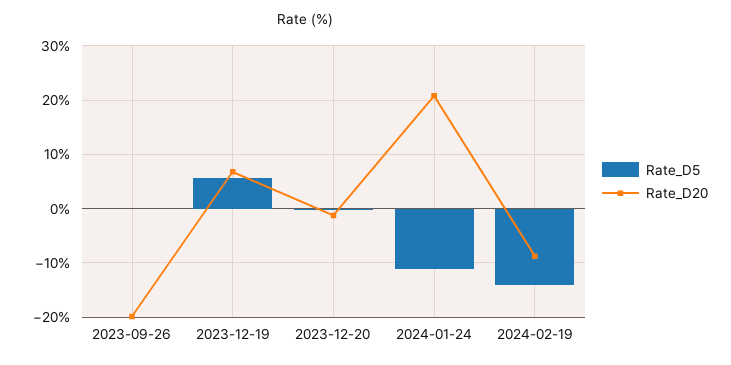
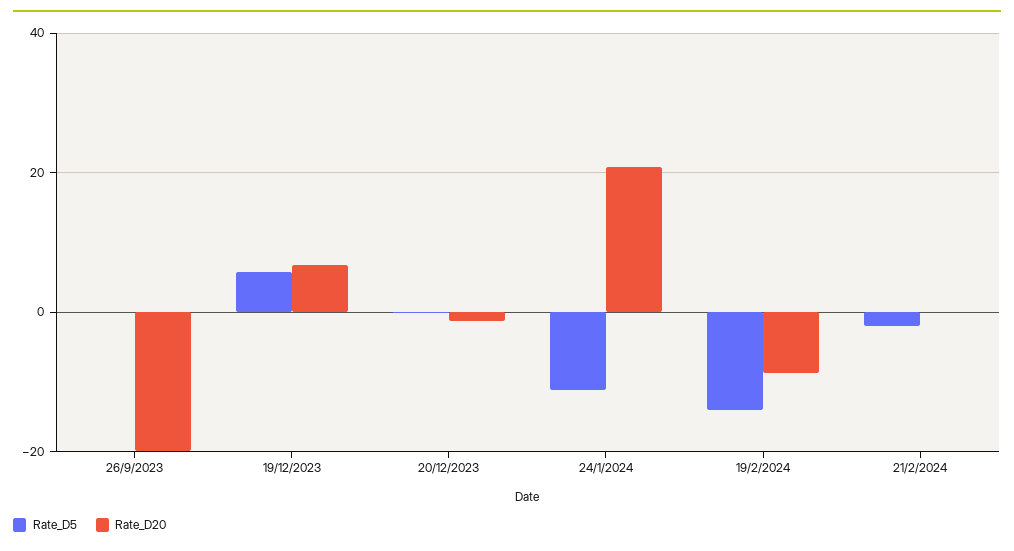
Rate_D5, 21/2/2024: none -> -2
Rate_D20, 21/2/2024: none -> 0

